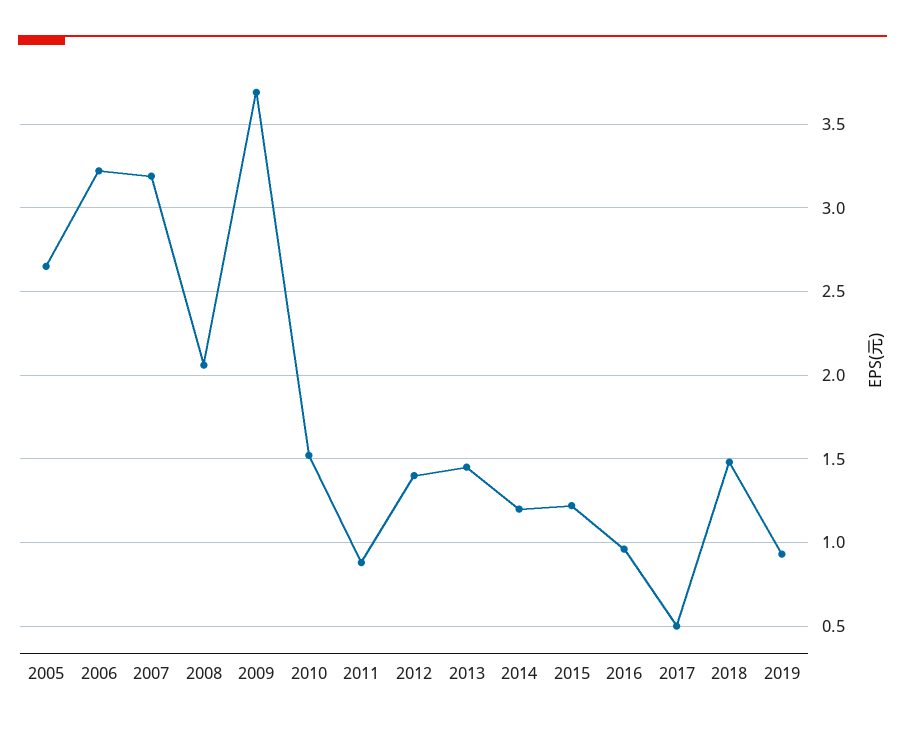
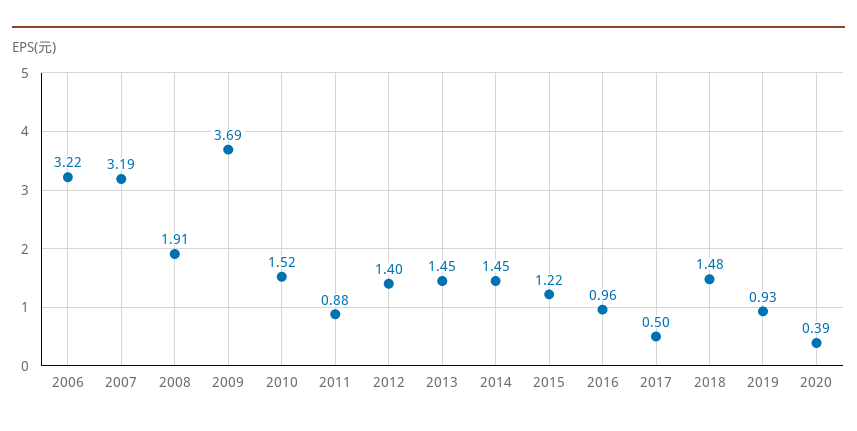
2005: 2.65 -> none
2008: 2.05 -> 1.91
2014: 1.2 -> 1.45
2020: none -> 0.39

